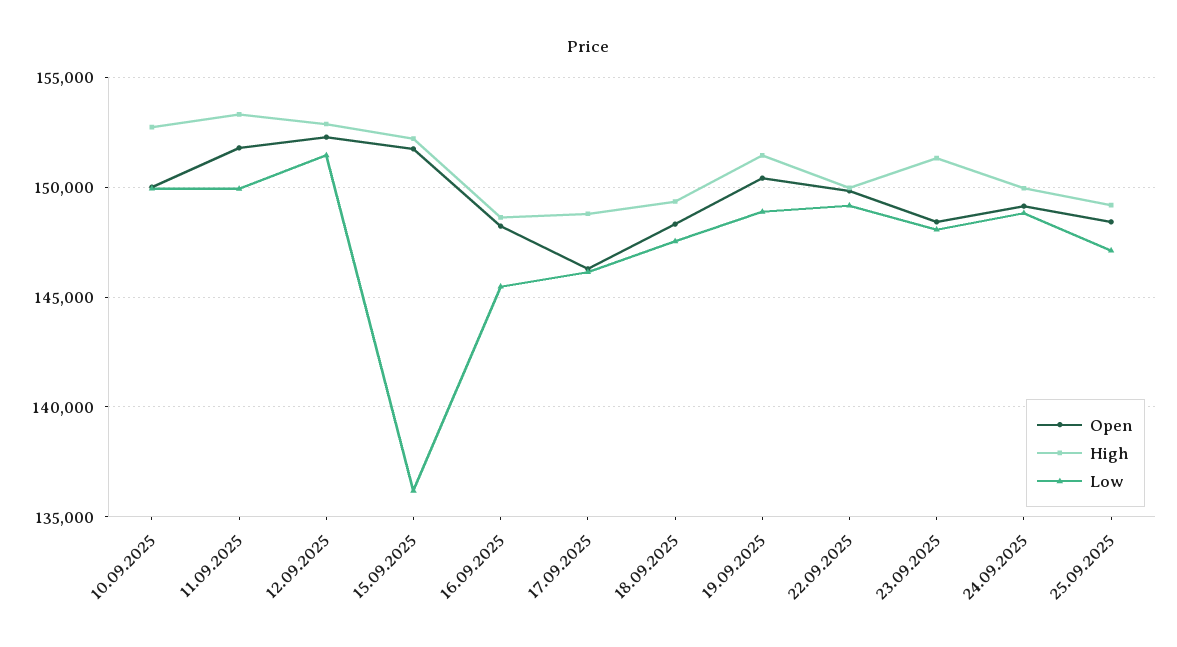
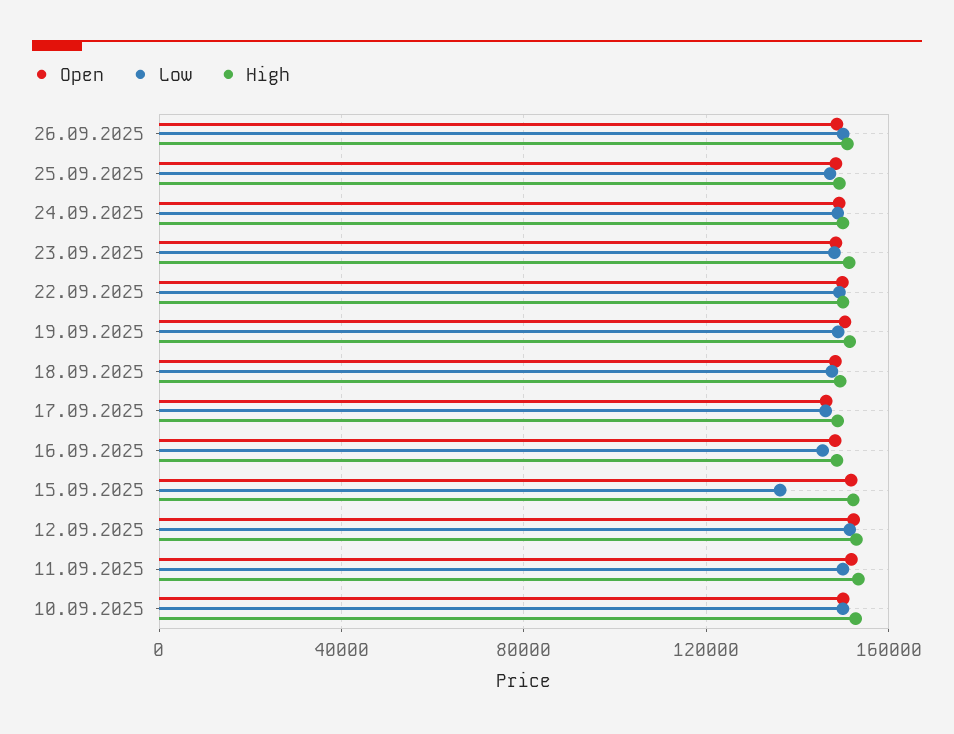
Open, 26.09.2025: none -> 150000
Low, 26.09.2025: none -> 150000
High, 26.09.2025: none -> 150000

